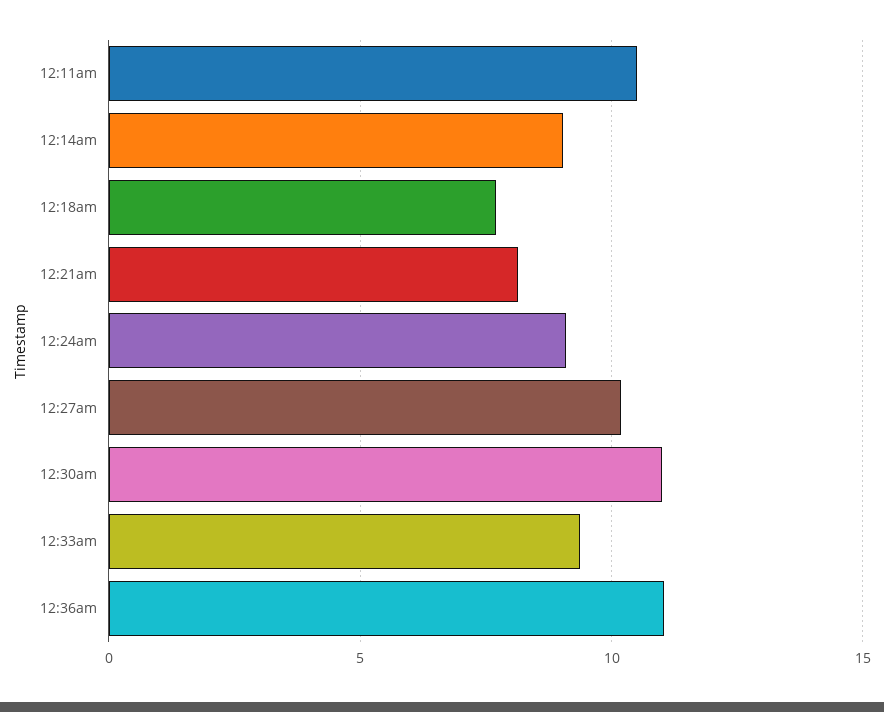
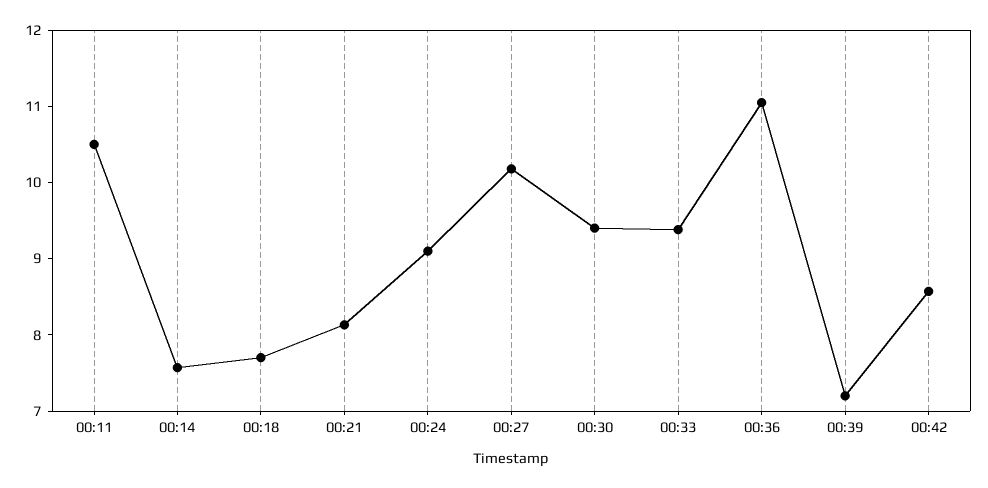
12:14am: 9 -> 7.6
12:30am: 11 -> 9.4
00:39: none -> 7.2
00:42: none -> 8.6

